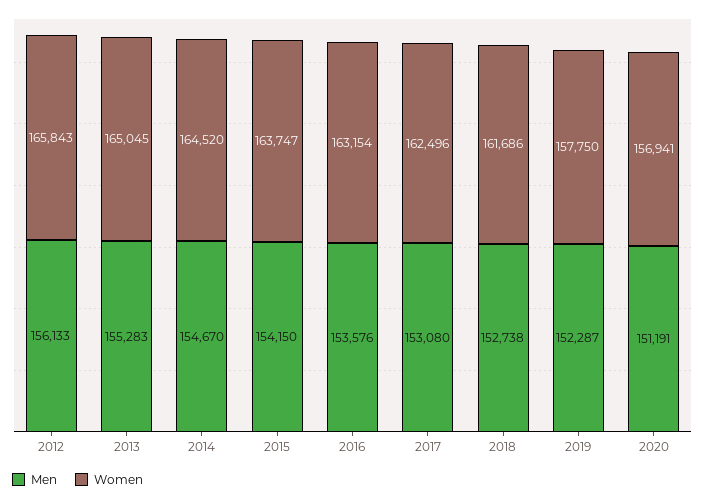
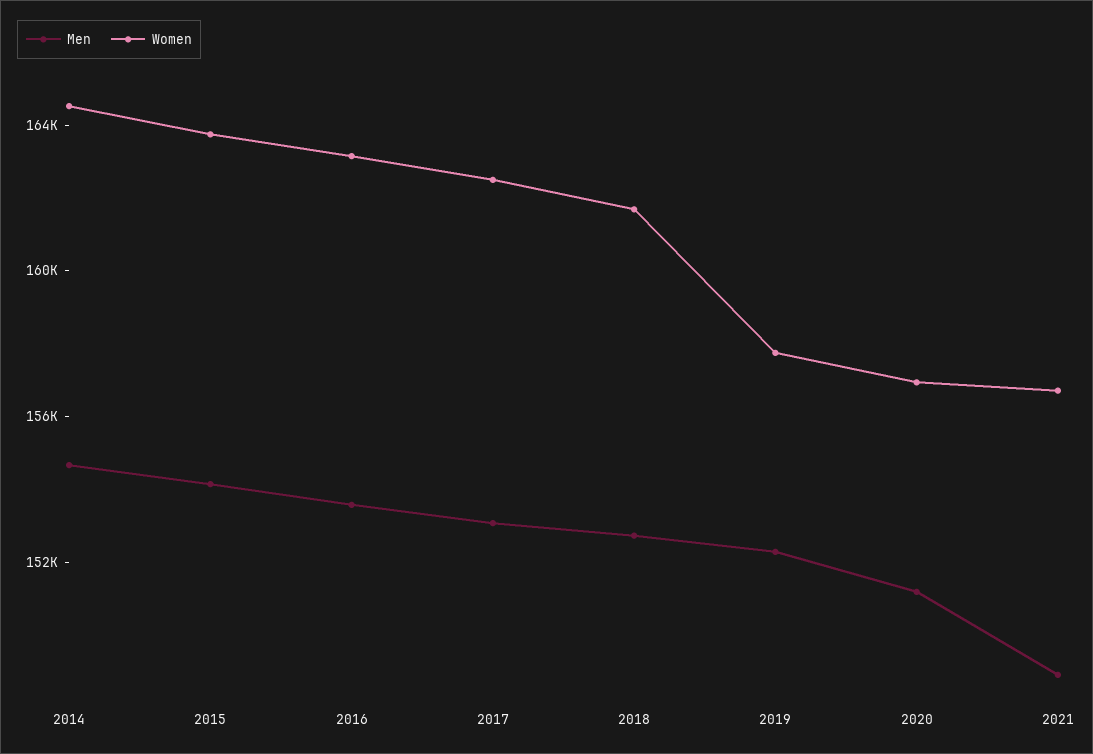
Men, 2012: 156133 -> none
Women, 2012: 165843 -> none
Men, 2013: 155283 -> none
Women, 2013: 165045 -> none
Men, 2021: none -> 149000
Women, 2021: none -> 157000

